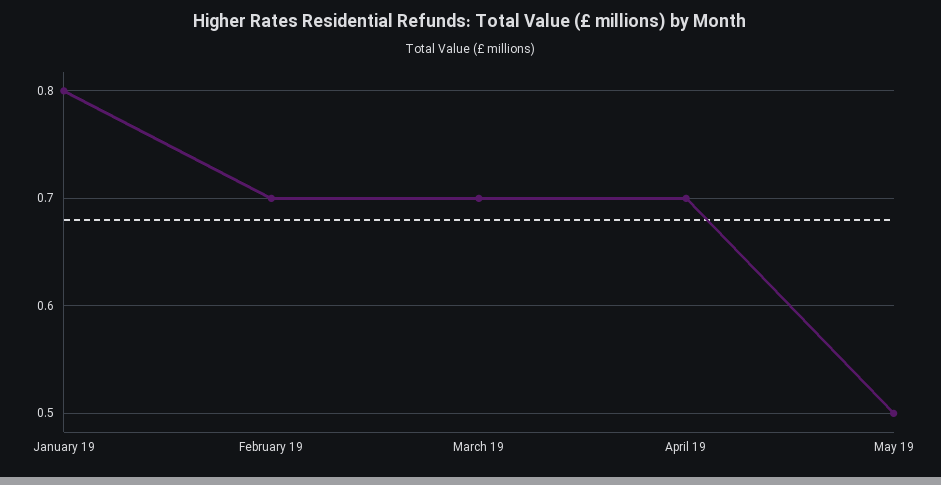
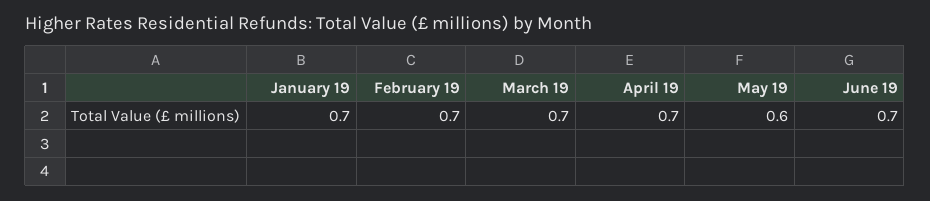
January 19: 0.8 -> 0.7
May 19: 0.5 -> 0.6
June 19: none -> 0.7

